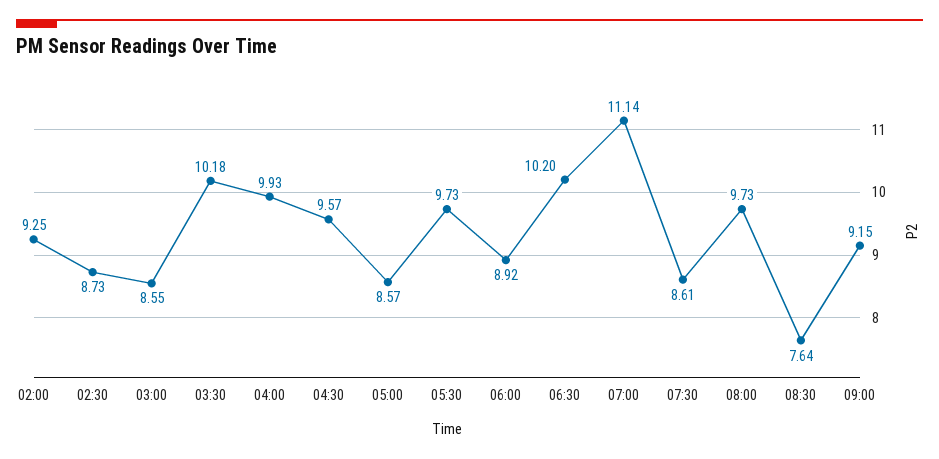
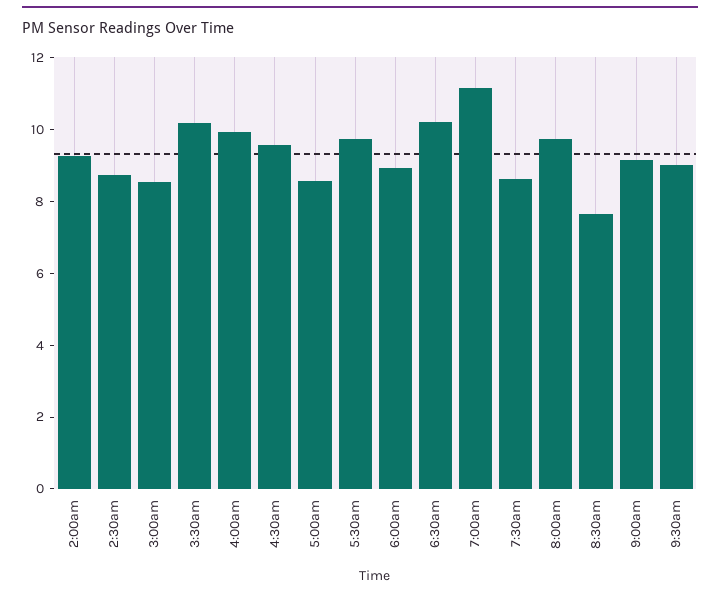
9:30am: none -> 9

